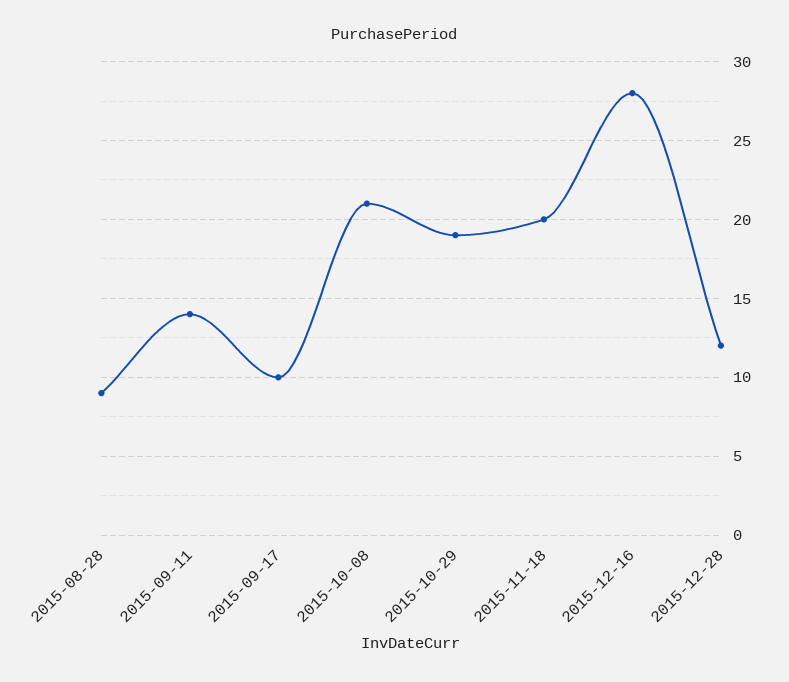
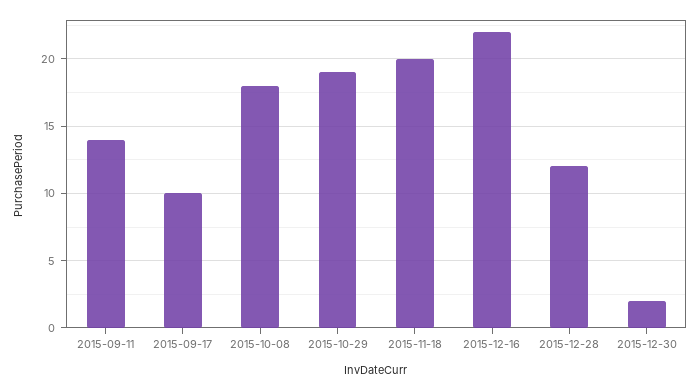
2015-08-28: 9 -> none
2015-10-08: 21 -> 18
2015-12-16: 28 -> 22
2015-12-30: none -> 2

